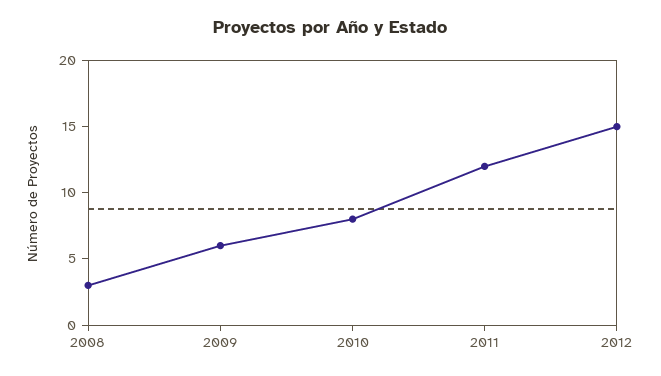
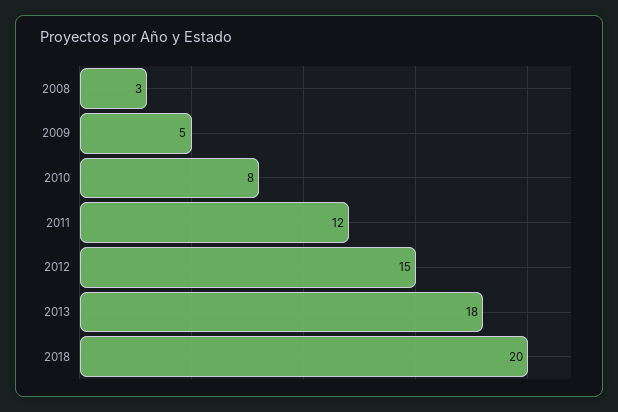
2009: 6 -> 5
2013: none -> 18
2018: none -> 20

